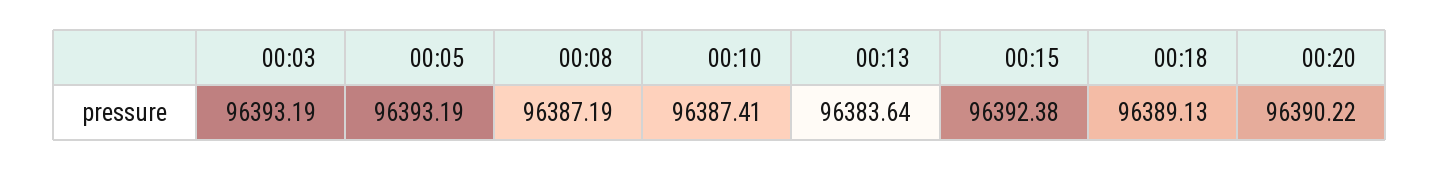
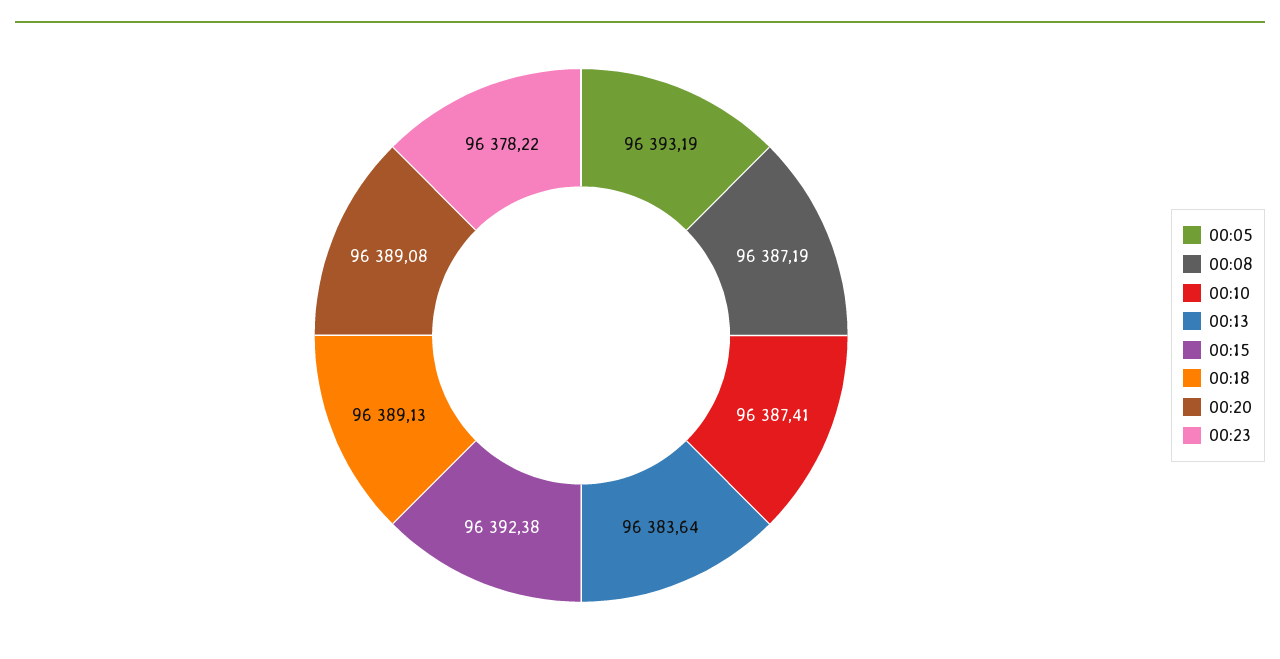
00:03: 96393.19 -> none
00:20: 96390.22 -> 96389.08
00:23: none -> 96378.22

